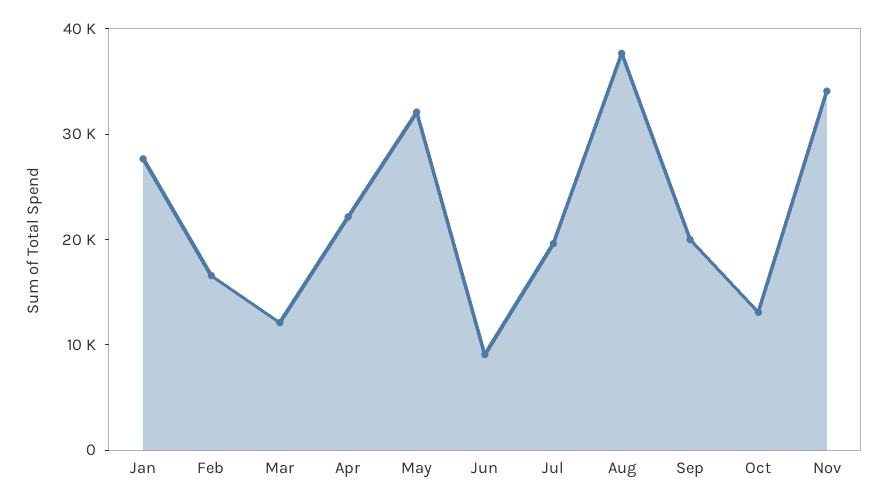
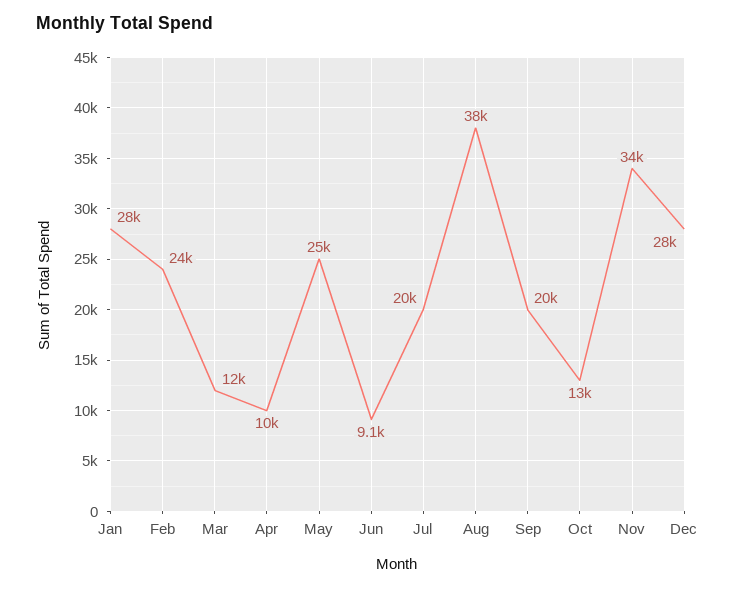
Feb: 16000 -> 24000
Apr: 22000 -> 10000
May: 32000 -> 25000
Dec: none -> 28000

